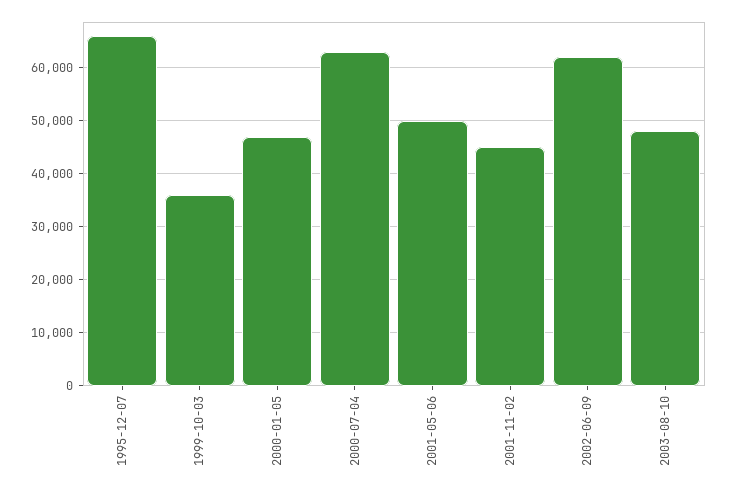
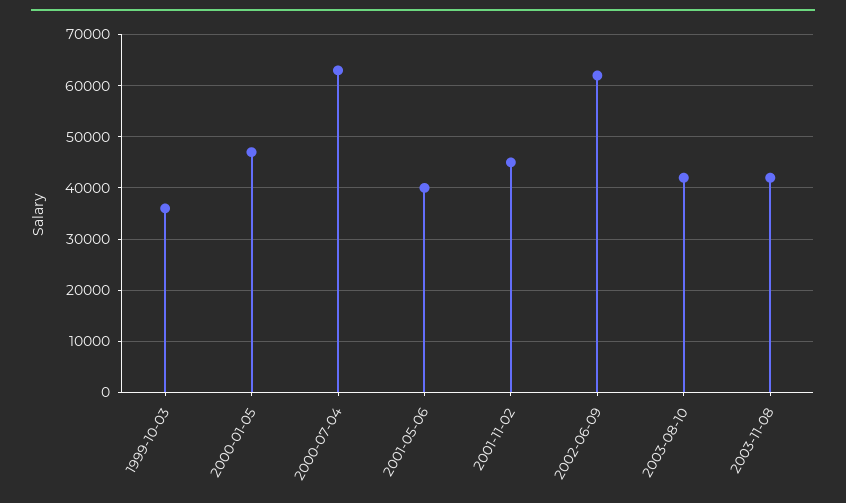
1995-12-07: 66000 -> none
2001-05-06: 50000 -> 40000
2003-08-10: 48000 -> 42000
2003-11-08: none -> 42000

